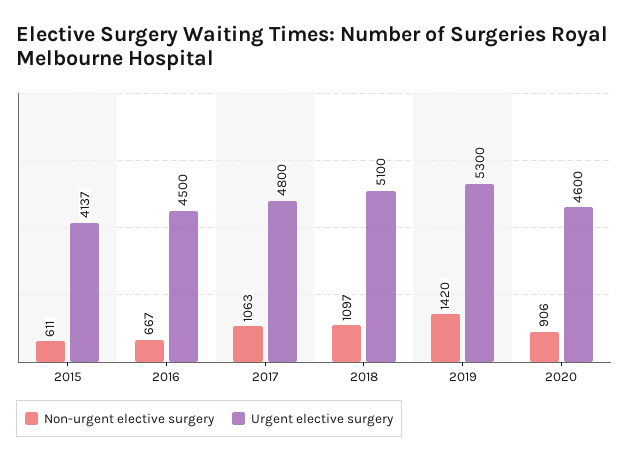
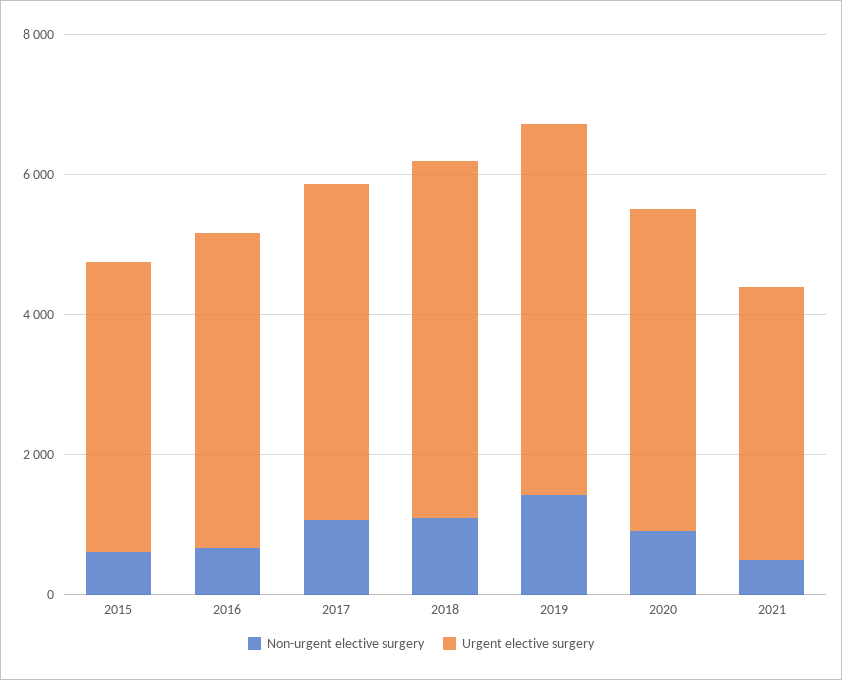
Non-urgent elective surgery, 2021: none -> 500
Urgent elective surgery, 2021: none -> 4000

